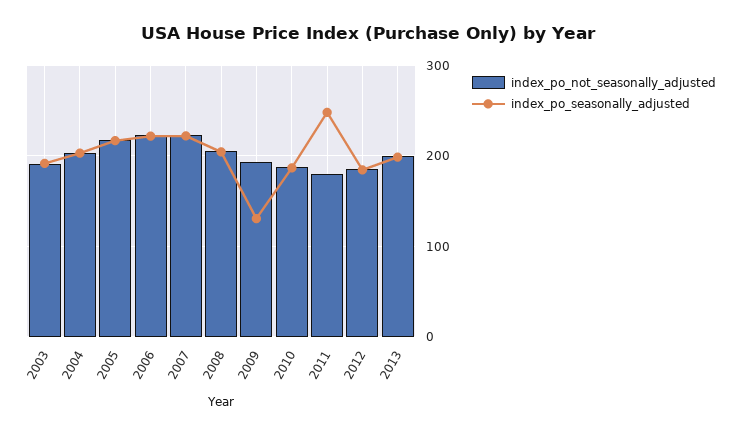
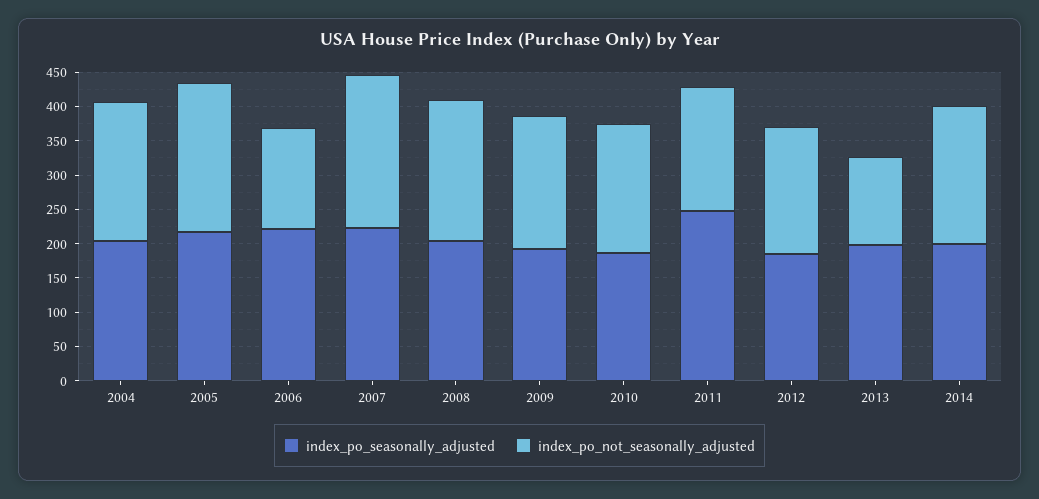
index_po_not_seasonally_adjusted, 2003: 190 -> none
index_po_seasonally_adjusted, 2003: 190 -> none
index_po_not_seasonally_adjusted, 2006: 220 -> 150
index_po_seasonally_adjusted, 2009: 130 -> 200
index_po_not_seasonally_adjusted, 2013: 200 -> 125
index_po_seasonally_adjusted, 2014: none -> 200
index_po_not_seasonally_adjusted, 2014: none -> 200

